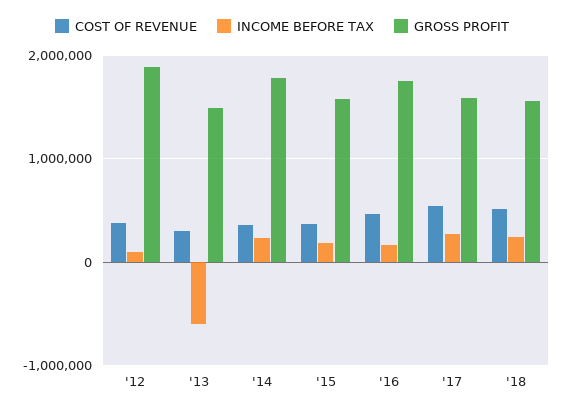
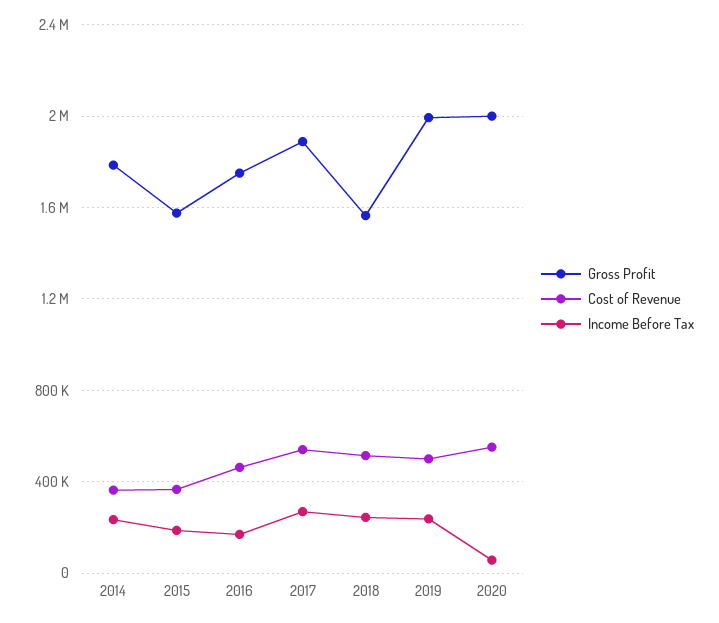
COST OF REVENUE, '12: 400000 -> none
INCOME BEFORE TAX, '12: 100000 -> none
GROSS PROFIT, '12: 1900000 -> none
COST OF REVENUE, '13: 300000 -> none
INCOME BEFORE TAX, '13: -600000 -> none
GROSS PROFIT, '13: 1500000 -> none
GROSS PROFIT, '17: 1600000 -> 1900000
GROSS PROFIT, 2019: none -> 2000000
COST OF REVENUE, 2019: none -> 500000
INCOME BEFORE TAX, 2019: none -> 250000
GROSS PROFIT, 2020: none -> 2000000
COST OF REVENUE, 2020: none -> 550000
INCOME BEFORE TAX, 2020: none -> 50000

